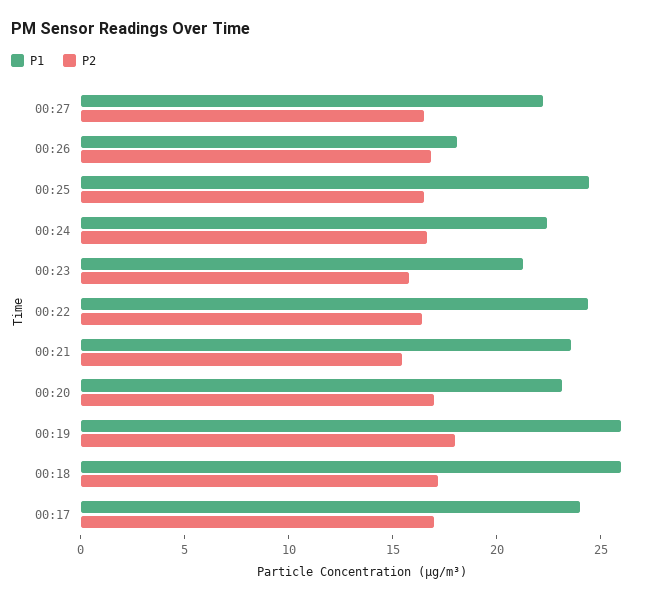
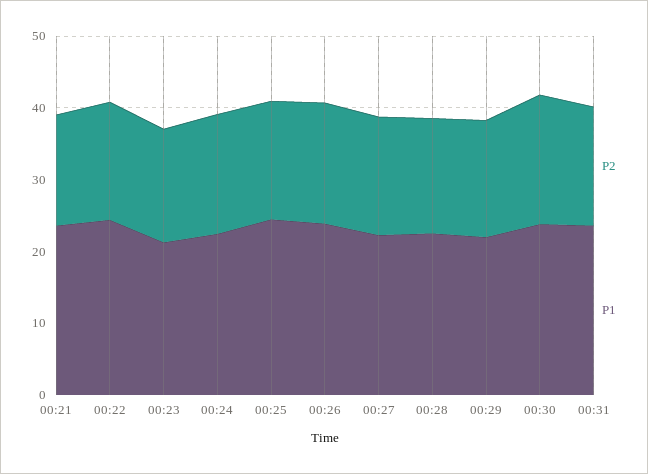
P1, 00:26: 18 -> 24
P1, 00:20: 23 -> none
P2, 00:20: 17 -> none
P1, 00:19: 26 -> none
P2, 00:19: 18 -> none
P1, 00:18: 26 -> none
P2, 00:18: 17 -> none
P1, 00:17: 24 -> none
P2, 00:17: 17 -> none
P2, 00:28: none -> 16
P1, 00:28: none -> 22
P2, 00:29: none -> 16
P1, 00:29: none -> 22
P2, 00:30: none -> 18
P1, 00:30: none -> 24
P2, 00:31: none -> 16
P1, 00:31: none -> 24

